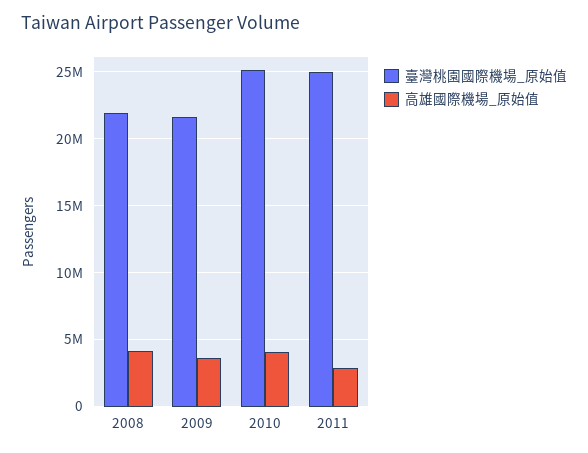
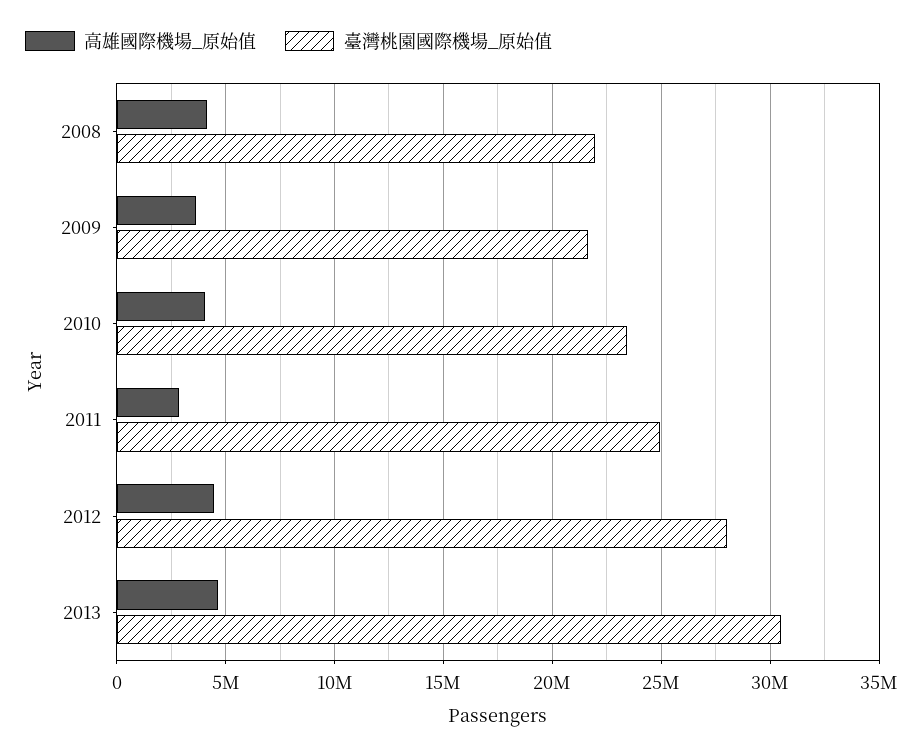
臺灣桃園國際機場_原始值, 2010: 25000000 -> 23500000
高雄國際機場_原始值, 2012: none -> 4500000
臺灣桃園國際機場_原始值, 2012: none -> 28000000
高雄國際機場_原始值, 2013: none -> 4500000
臺灣桃園國際機場_原始值, 2013: none -> 30500000

